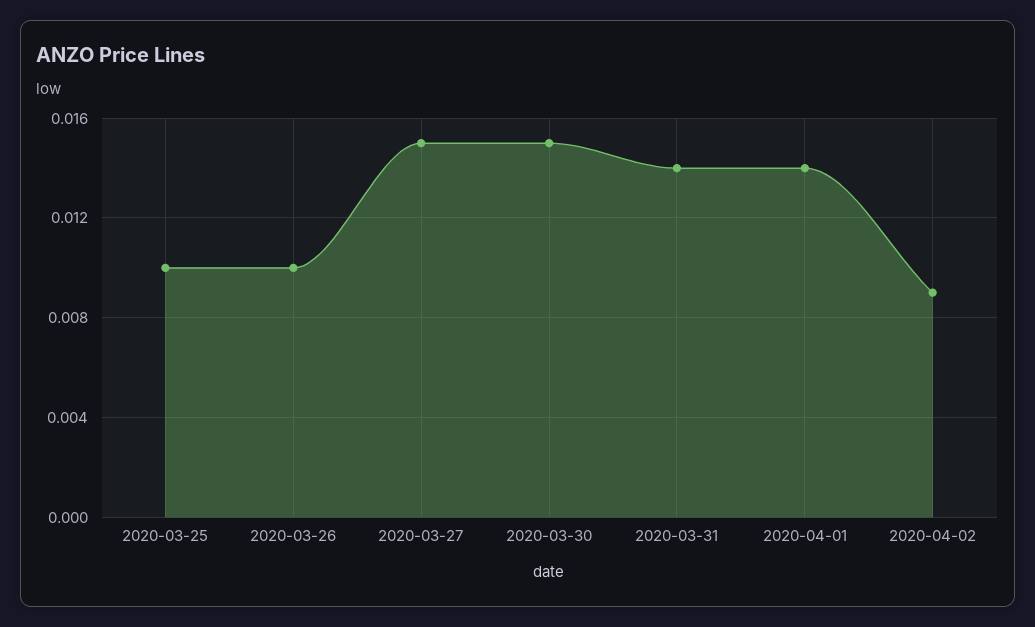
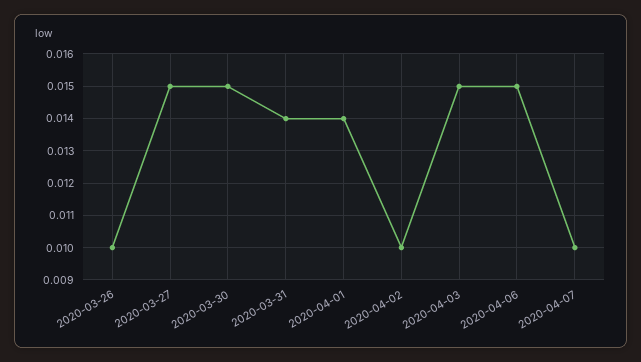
2020-03-25: 0.01 -> none
2020-04-02: 0.009 -> 0.01
2020-04-03: none -> 0.015
2020-04-06: none -> 0.015
2020-04-07: none -> 0.01

